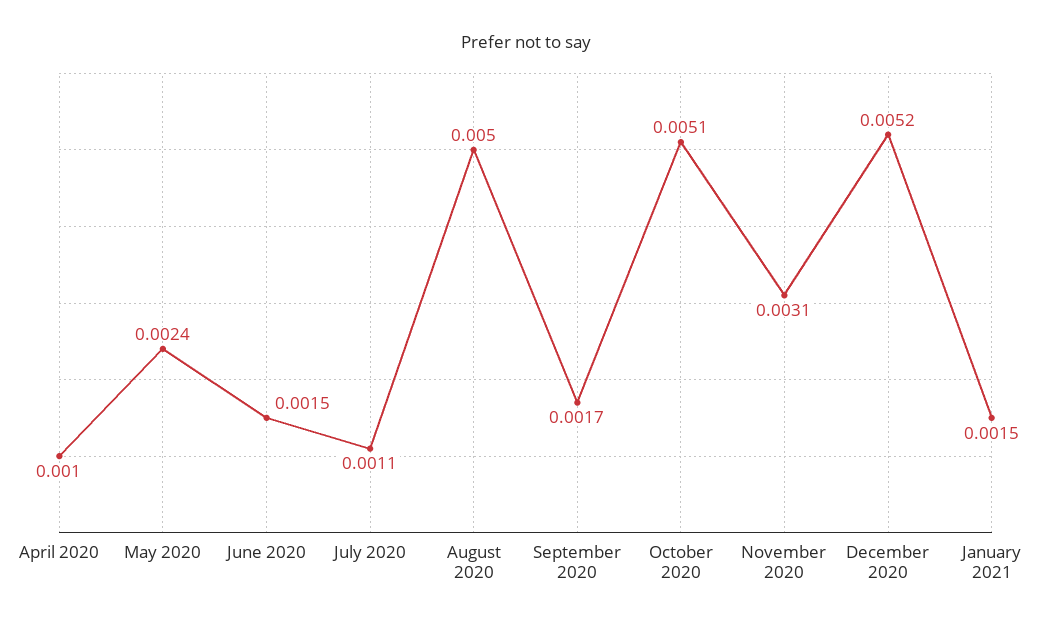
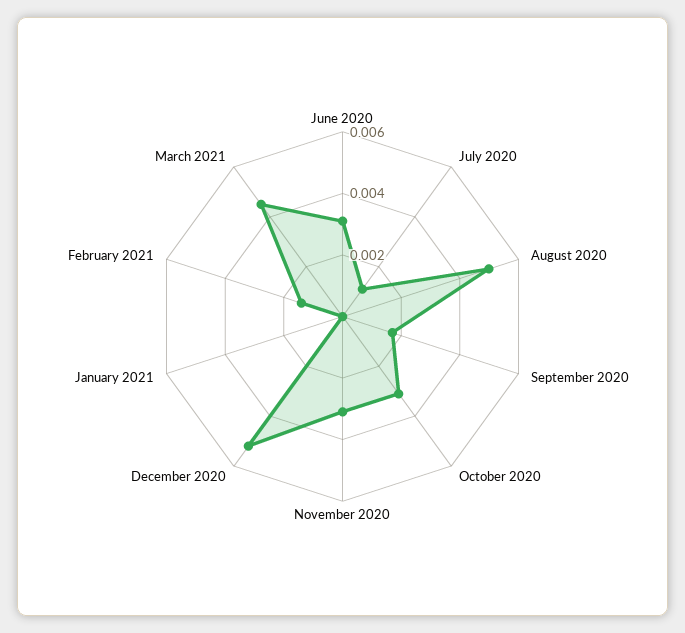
April 2020: 0.001 -> none
May 2020: 0.0024 -> none
June 2020: 0.0015 -> 0.003
October 2020: 0.0051 -> 0.003
January 2021: 0.0015 -> 0
February 2021: none -> 0.0015
March 2021: none -> 0.0045

